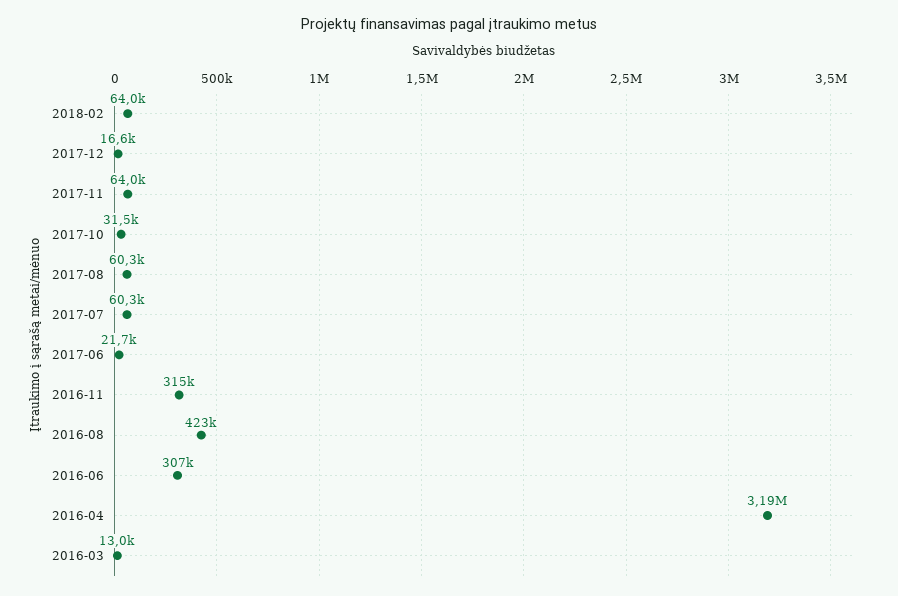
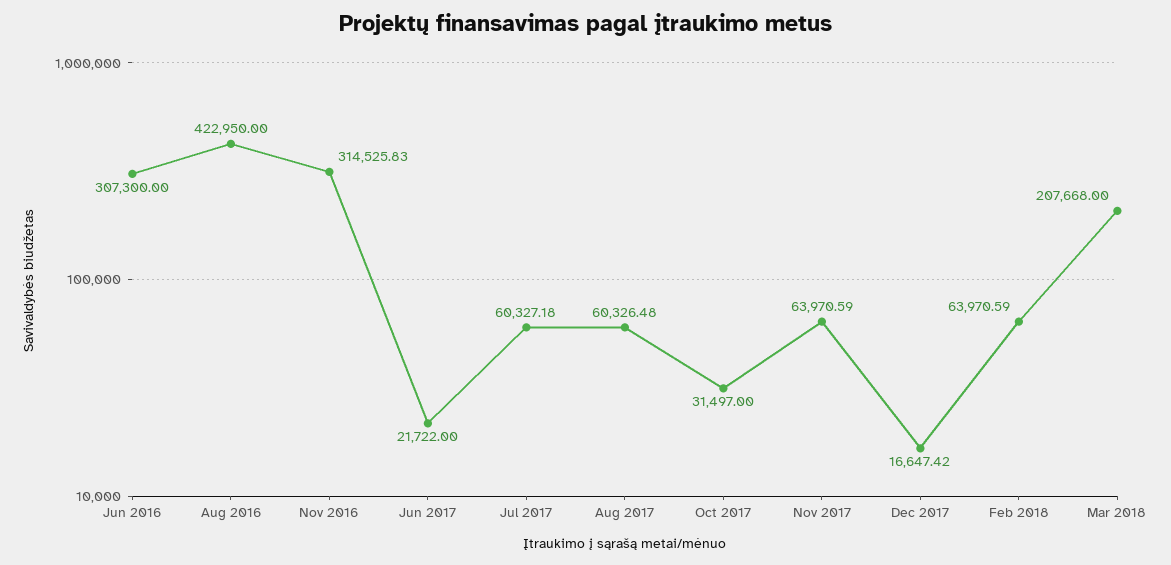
2016-04: 3190000 -> none
2016-03: 13000 -> none
Mar 2018: none -> 207668

